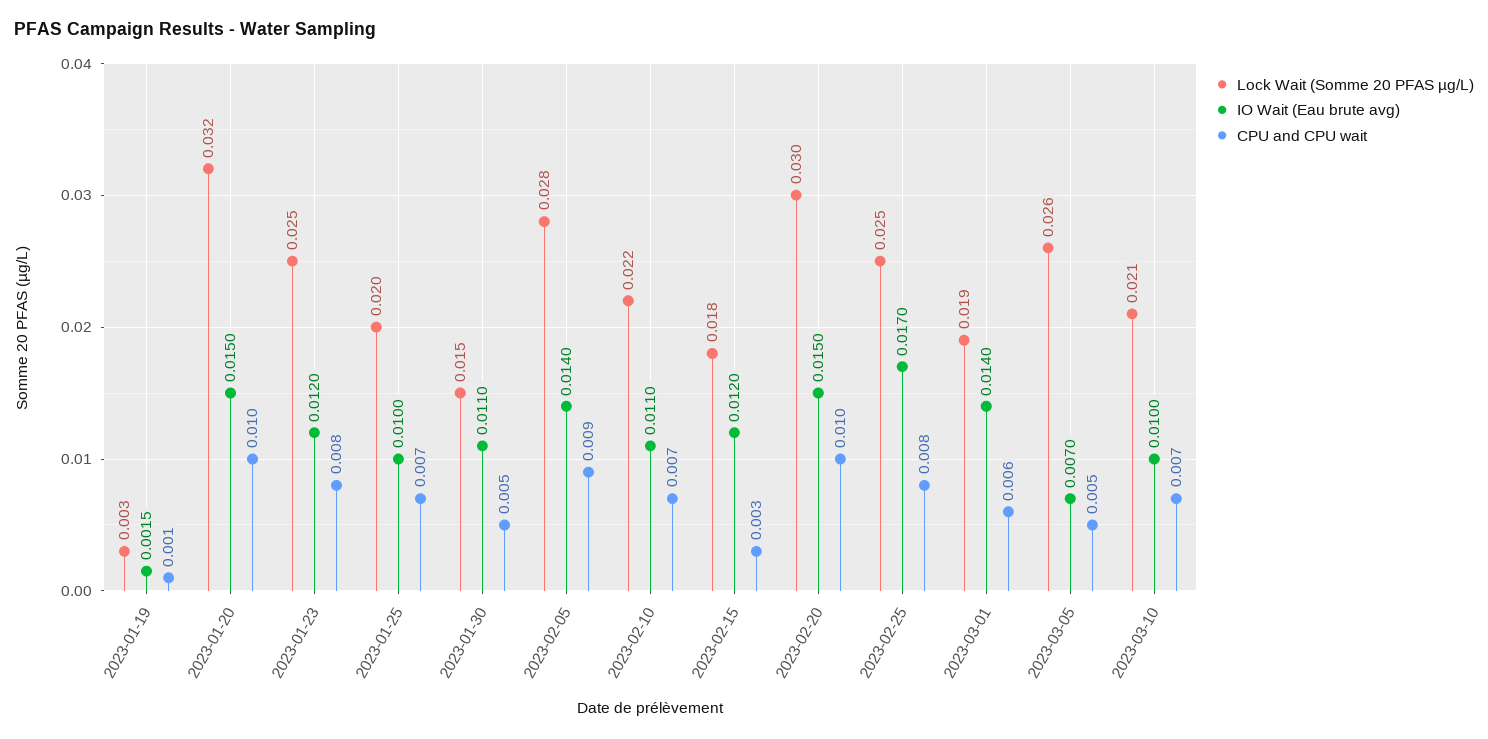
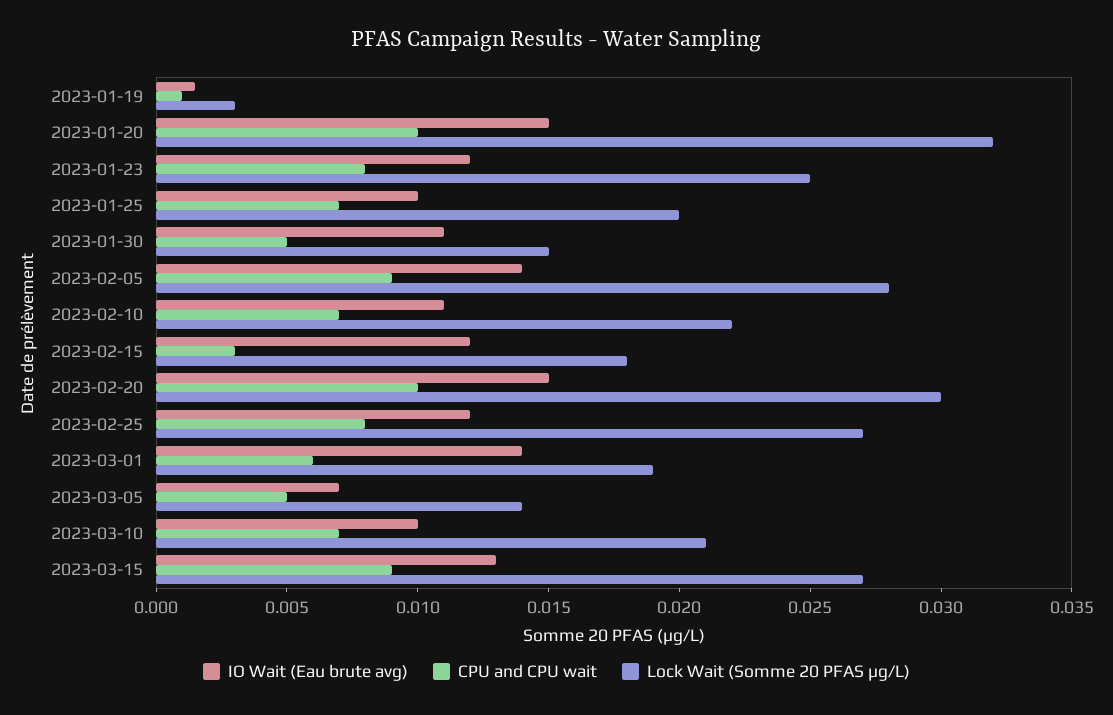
Lock Wait (Somme 20 PFAS µg/L), 2023-02-25: 0.025 -> 0.027
IO Wait (Eau brute avg), 2023-02-25: 0.017 -> 0.012
Lock Wait (Somme 20 PFAS µg/L), 2023-03-05: 0.026 -> 0.014
IO Wait (Eau brute avg), 2023-03-15: none -> 0.013
CPU and CPU wait, 2023-03-15: none -> 0.009
Lock Wait (Somme 20 PFAS µg/L), 2023-03-15: none -> 0.027

